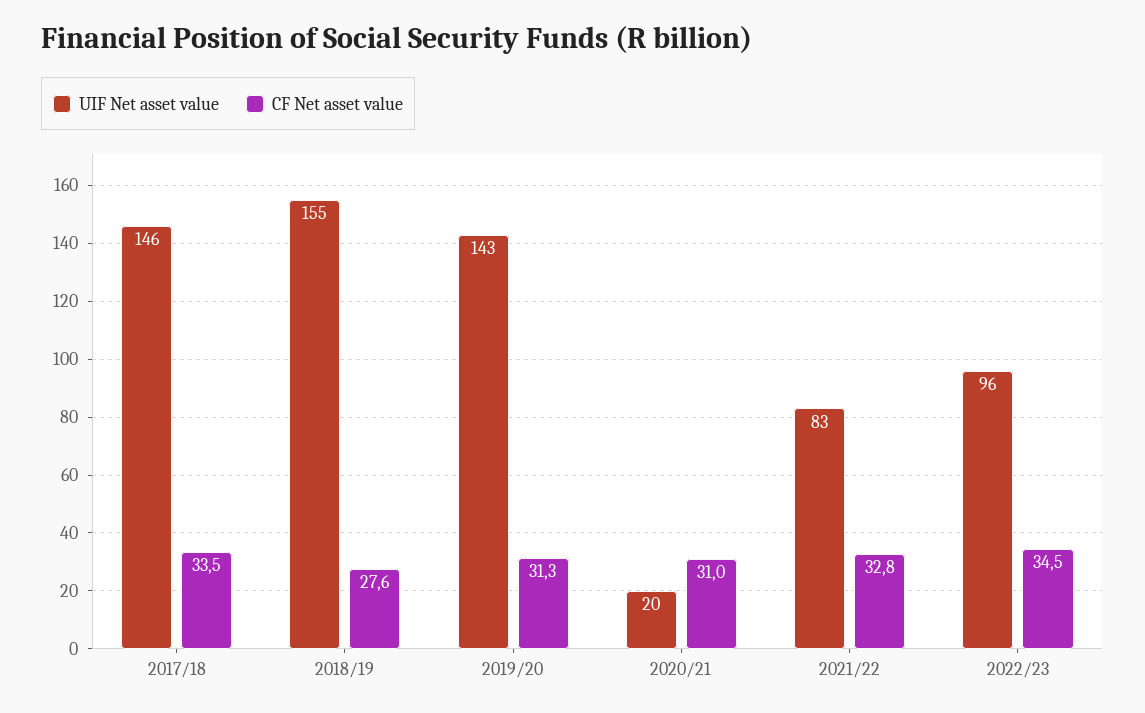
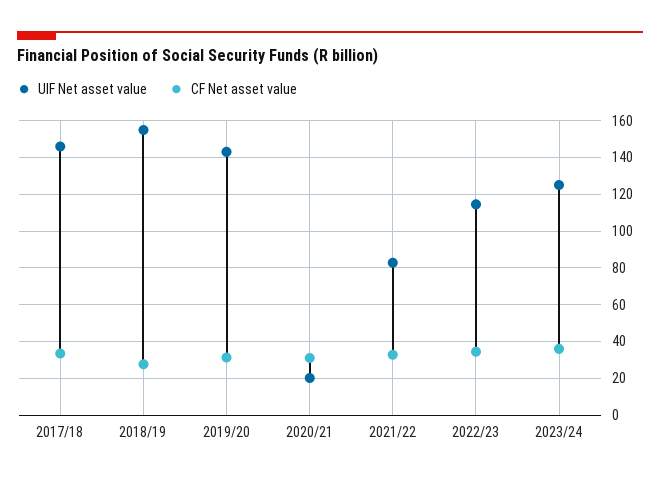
UIF Net asset value, 2022/23: 96 -> 115
UIF Net asset value, 2023/24: none -> 125
CF Net asset value, 2023/24: none -> 35

